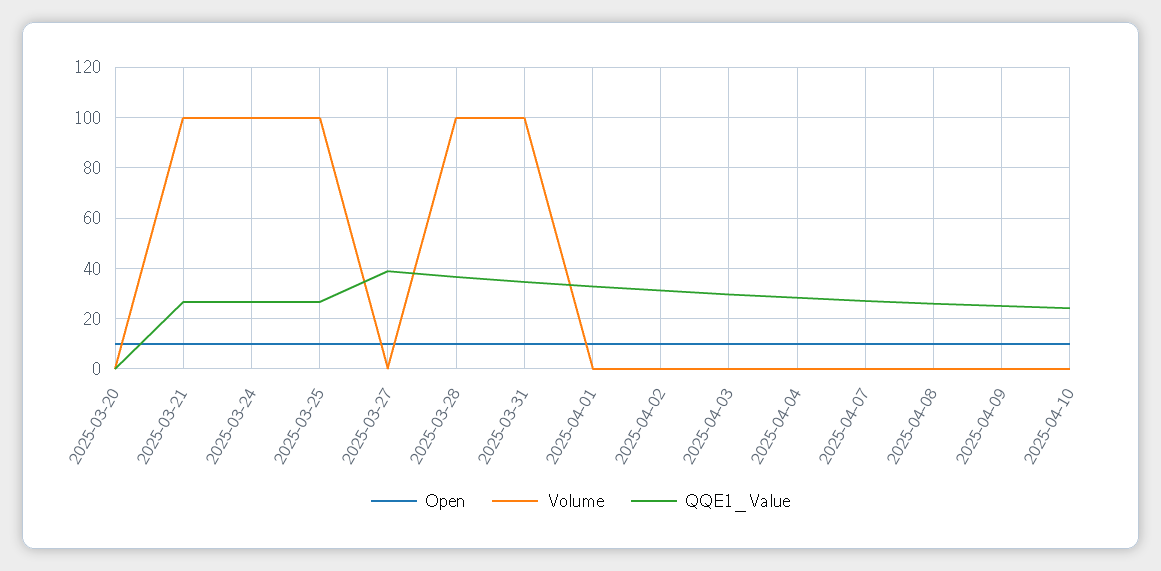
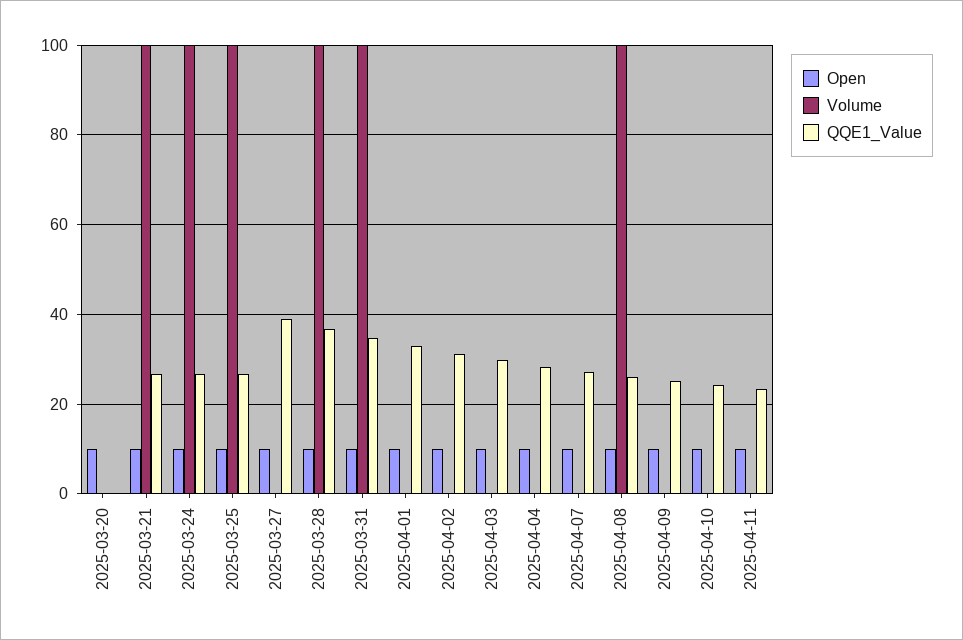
Volume, 2025-04-08: 0 -> 100
Open, 2025-04-11: none -> 10
Volume, 2025-04-11: none -> 0
QQE1_Value, 2025-04-11: none -> 24

